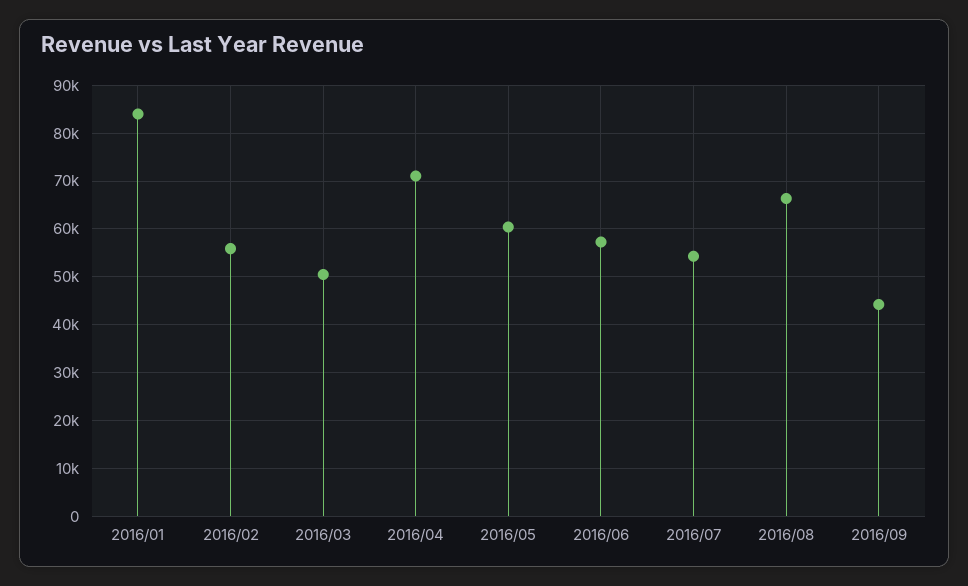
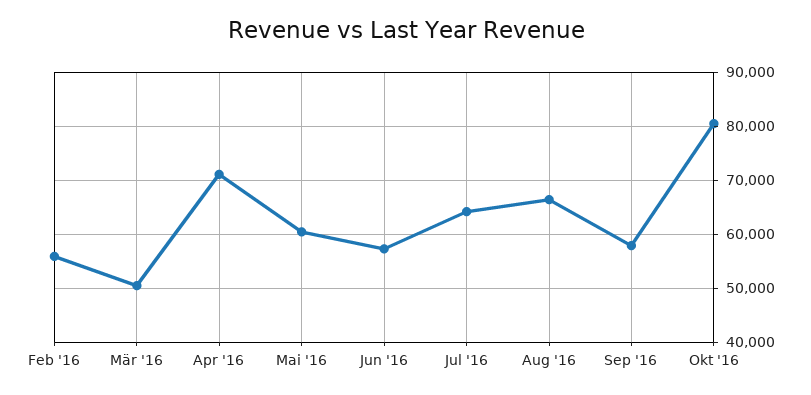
2016/01: 84000 -> none
2016/07: 54000 -> 64000
2016/09: 44000 -> 58000
Okt '16: none -> 80000

